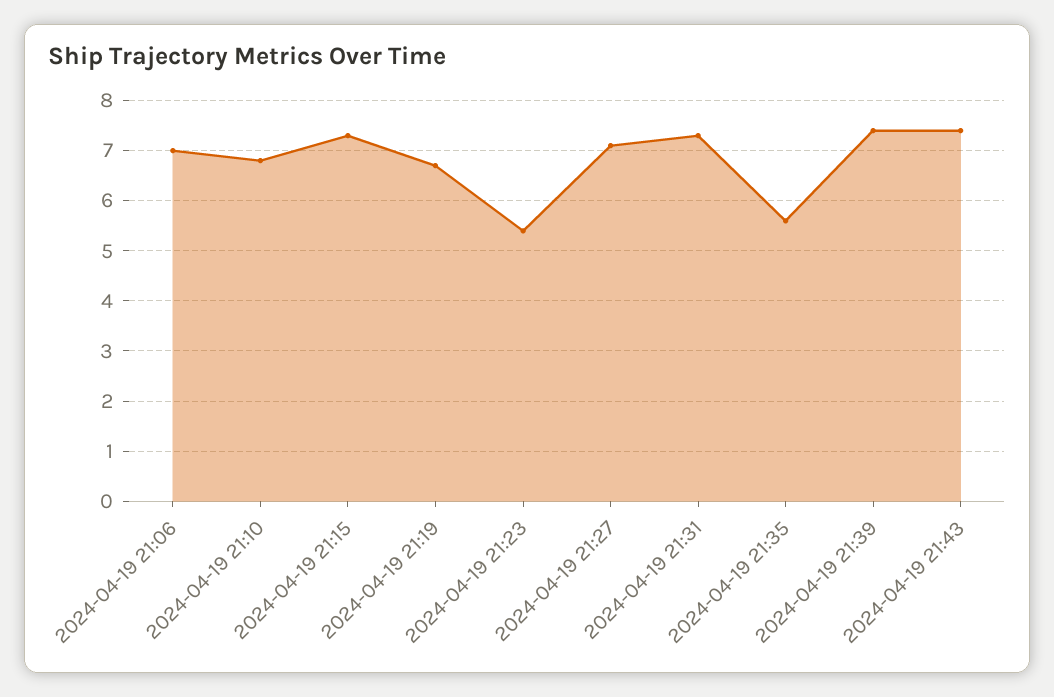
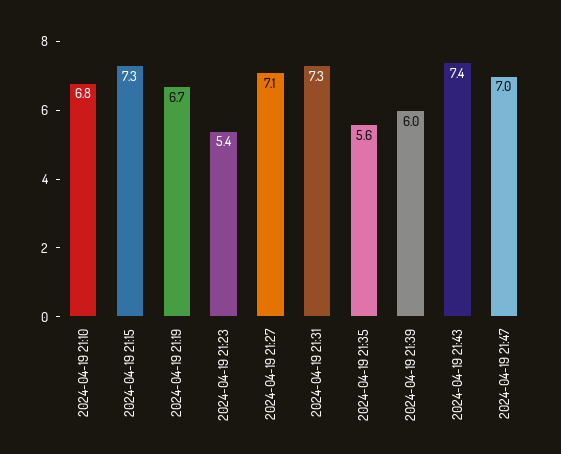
2024-04-19 21:06: 7 -> none
2024-04-19 21:39: 7.5 -> 6
2024-04-19 21:47: none -> 7

